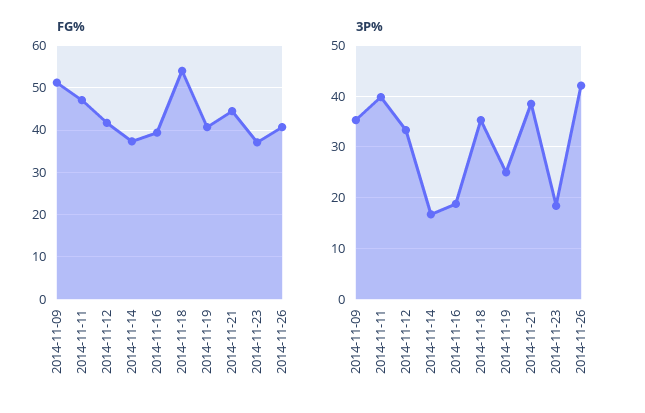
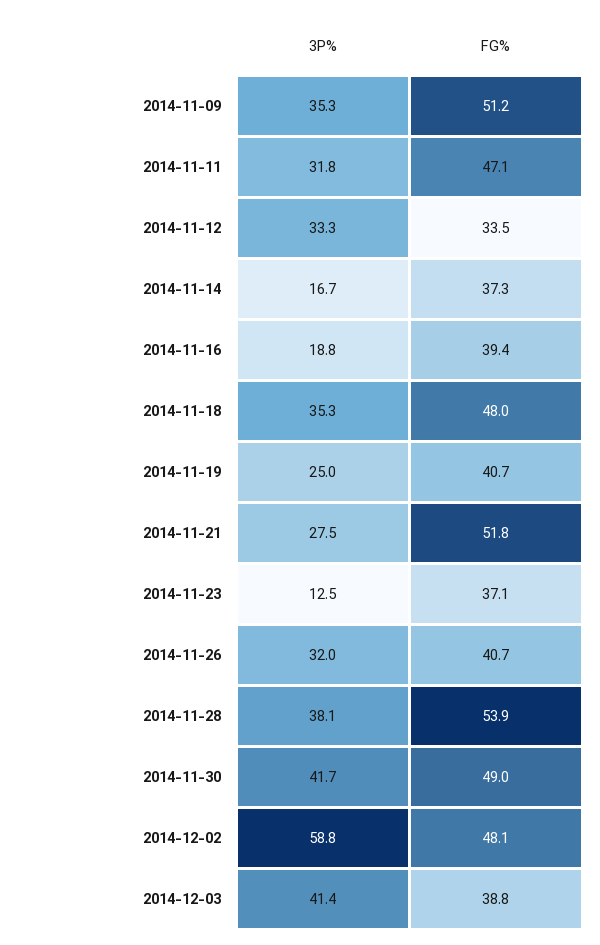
FG%, 2014-11-12: 42 -> 33.5
FG%, 2014-11-18: 54 -> 48
FG%, 2014-11-21: 44 -> 51.8
3P%, 2014-11-11: 40 -> 31.8
3P%, 2014-11-21: 38 -> 27.5
3P%, 2014-11-23: 18 -> 12.5
3P%, 2014-11-26: 42 -> 32
3P%, 2014-11-28: none -> 38.1
FG%, 2014-11-28: none -> 53.9
3P%, 2014-11-30: none -> 41.7
FG%, 2014-11-30: none -> 49
3P%, 2014-12-02: none -> 58.8
FG%, 2014-12-02: none -> 48.1
3P%, 2014-12-03: none -> 41.4
FG%, 2014-12-03: none -> 38.8

